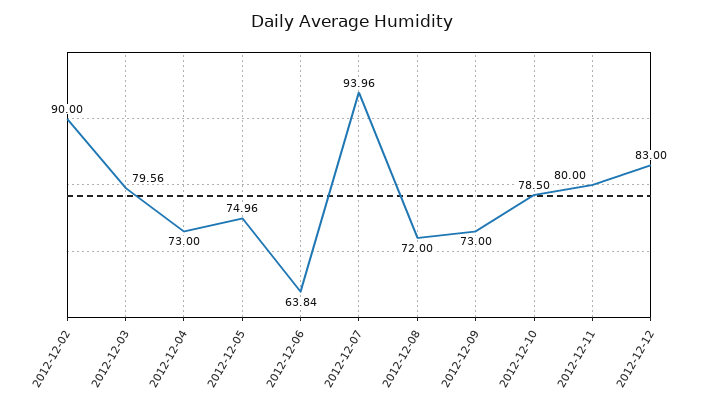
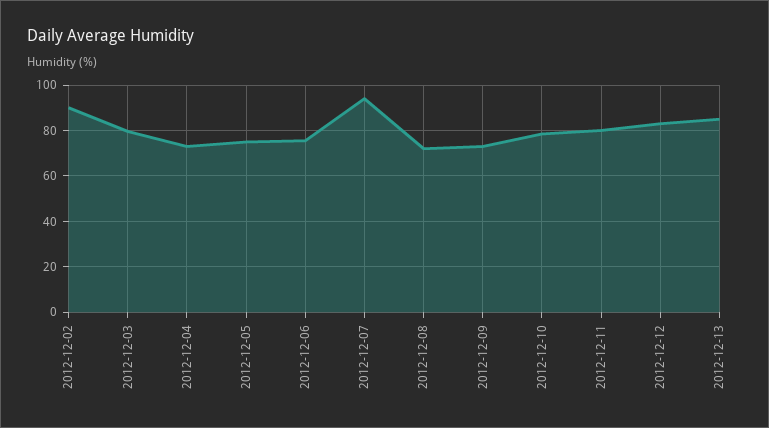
2012-12-06: 63.84 -> 75
2012-12-13: none -> 85

